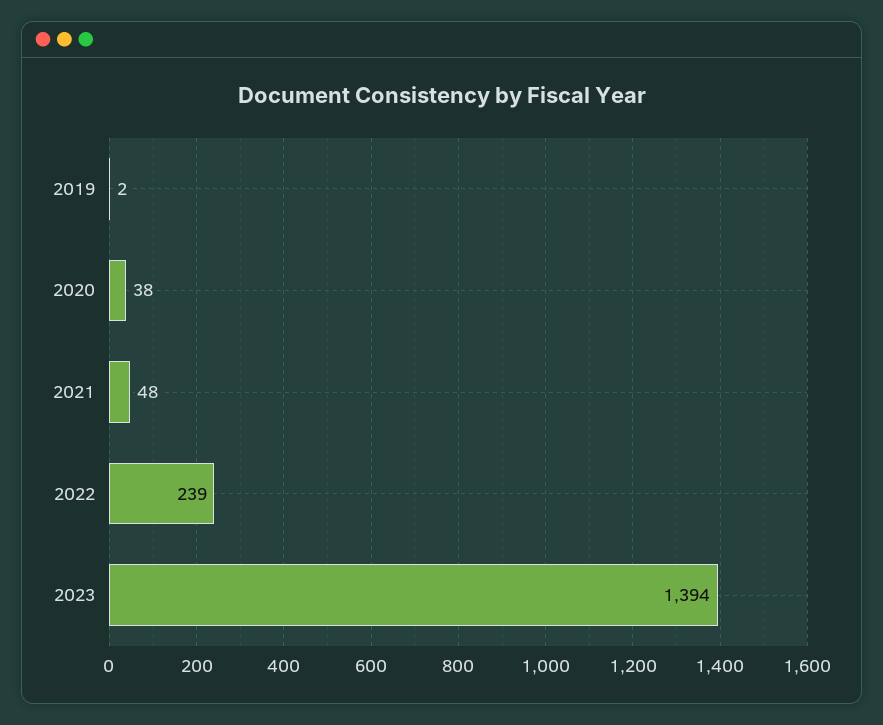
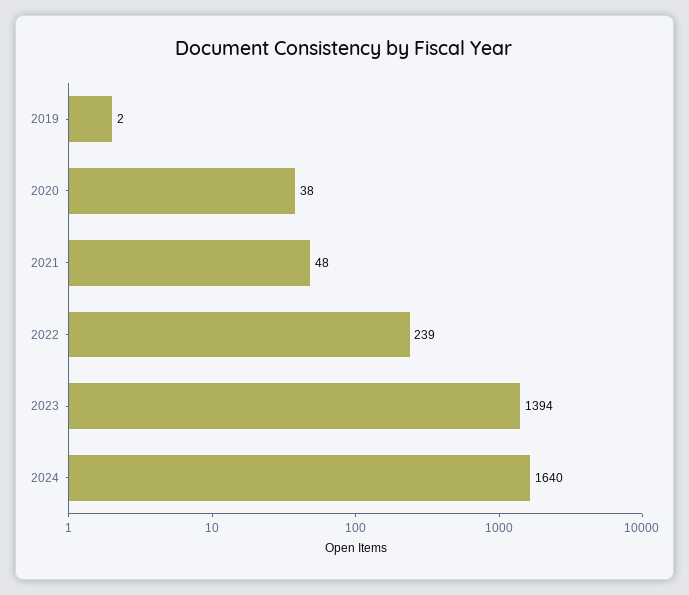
2024: none -> 1640

